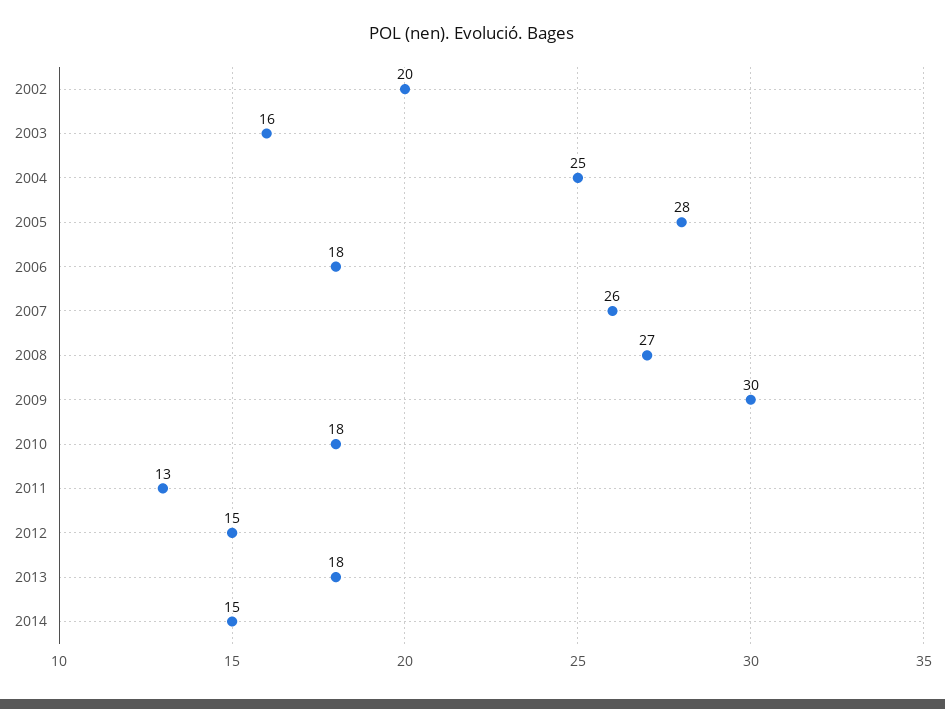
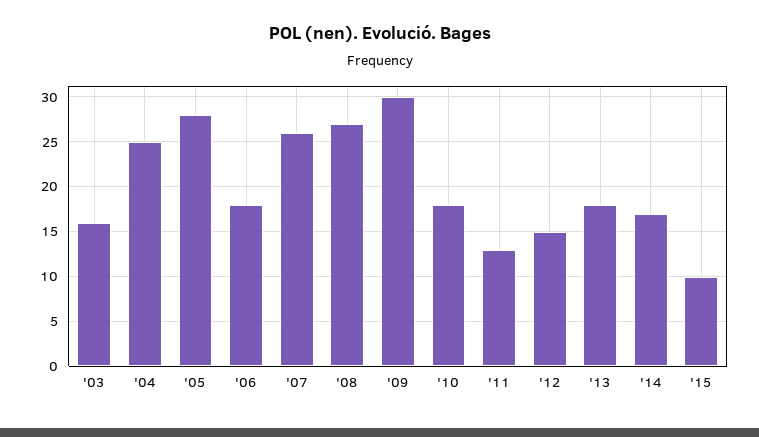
2002: 20 -> none
2014: 15 -> 17
'15: none -> 10

